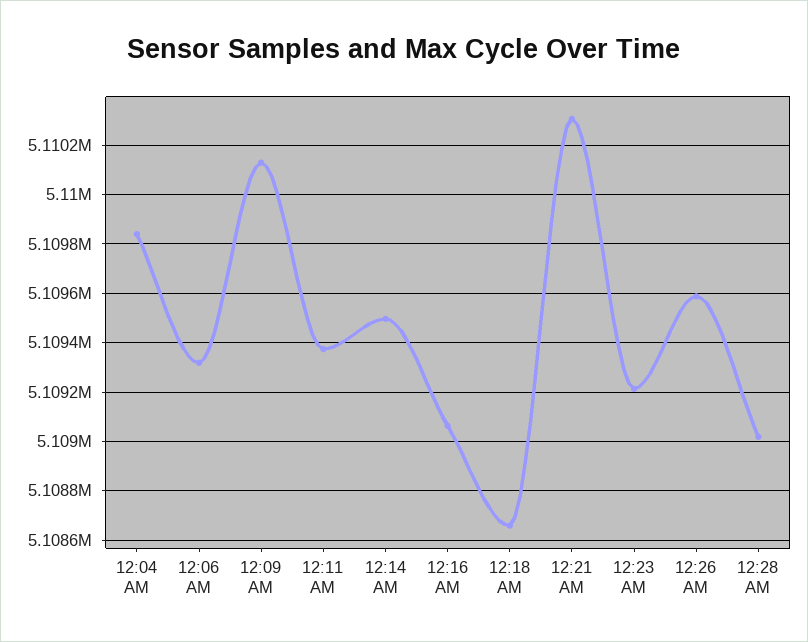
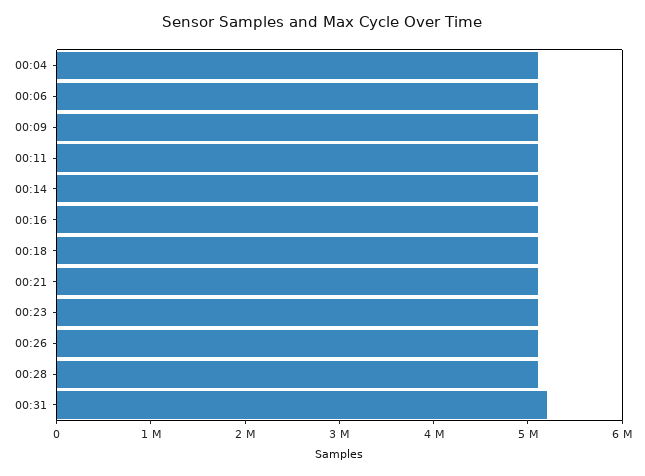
00:31: none -> 5200000

